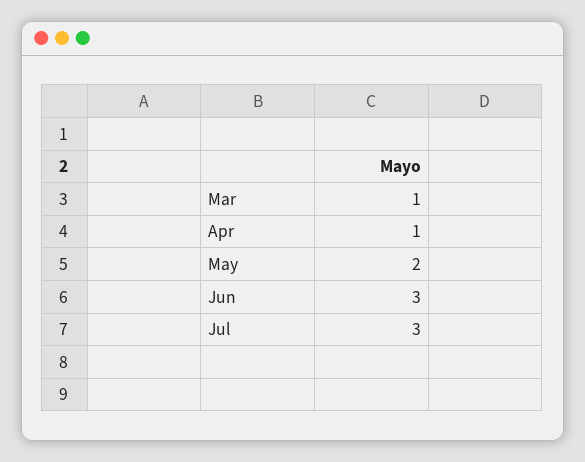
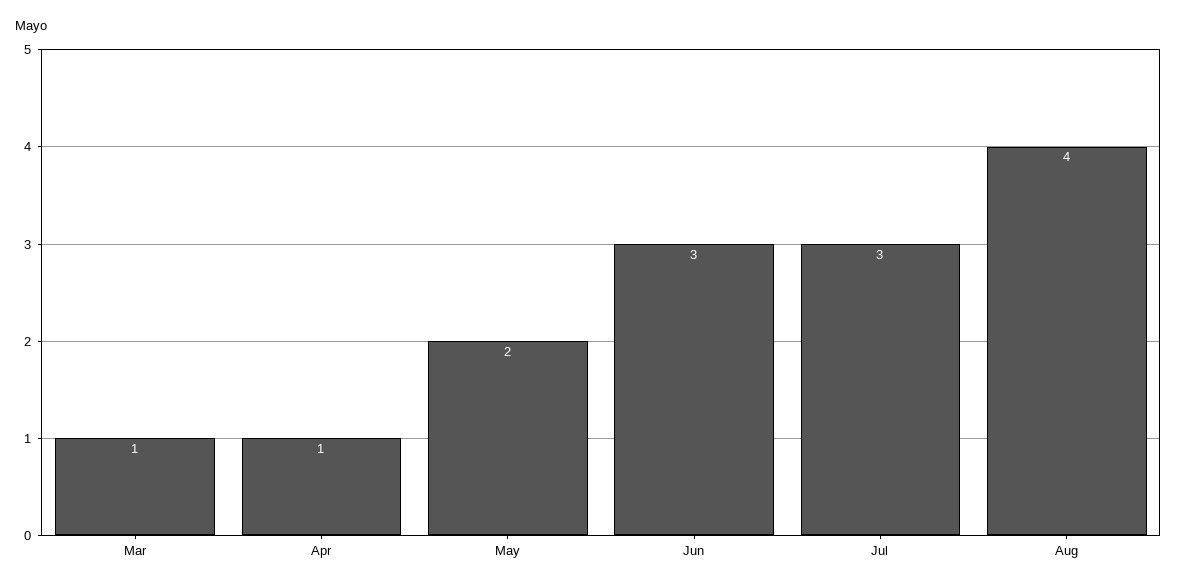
Aug: none -> 4

